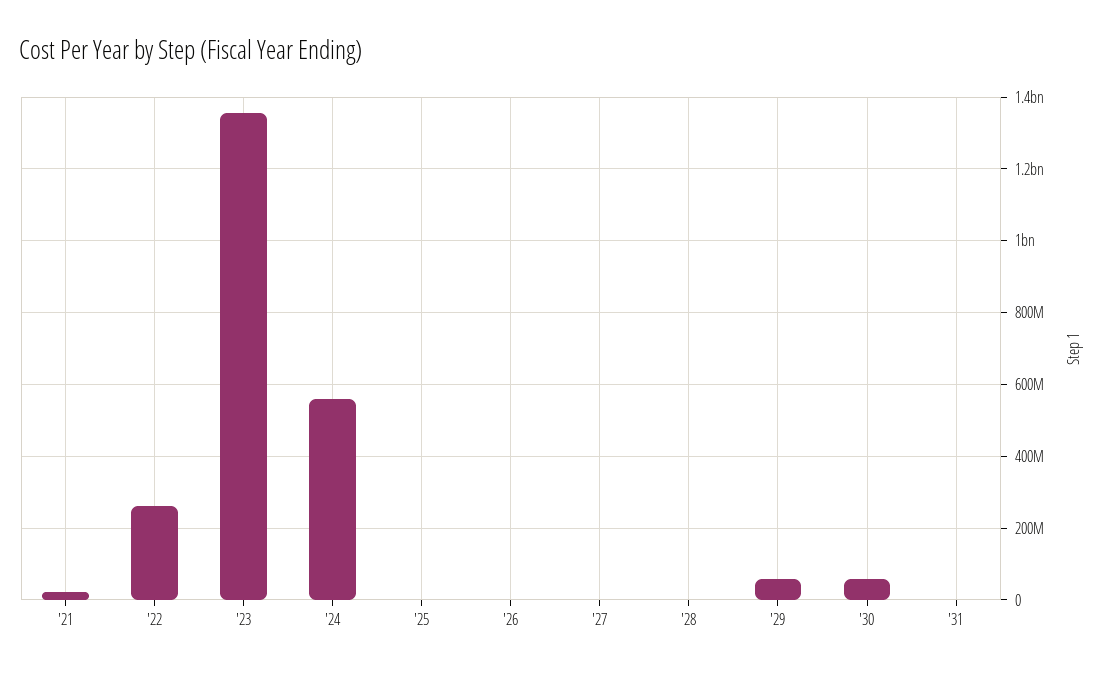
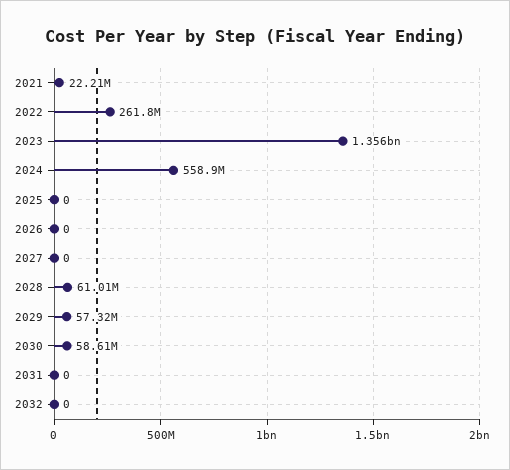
'28: 0 -> 61010000
2032: none -> 0

